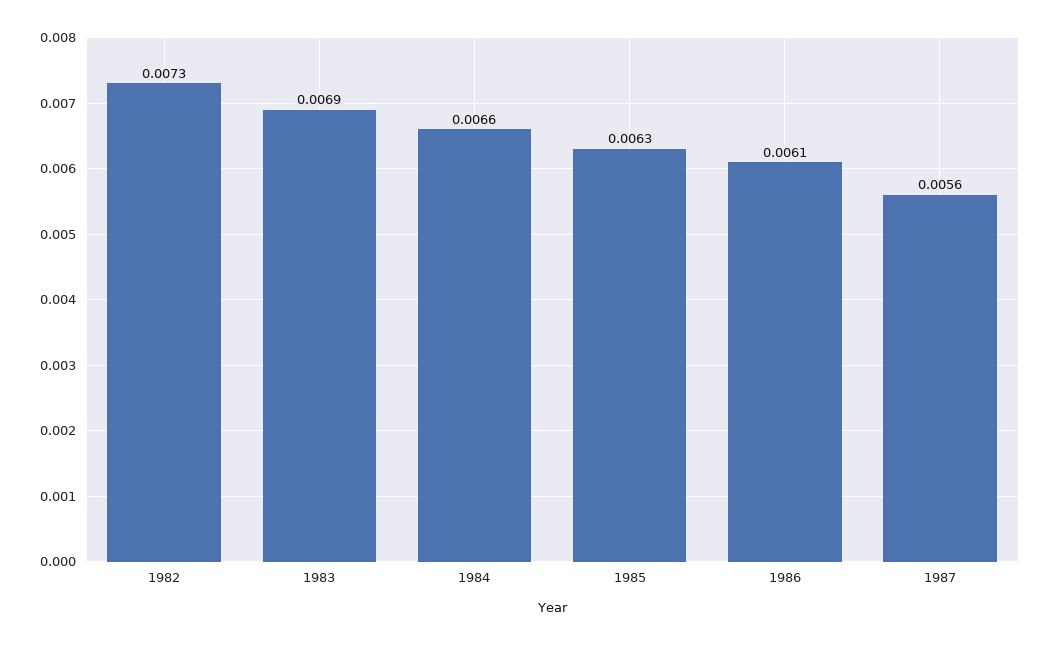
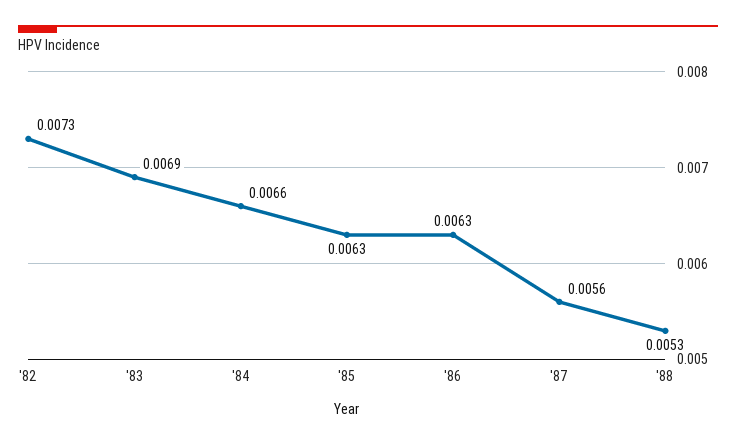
1986: 0.0061 -> 0.0063
'88: none -> 0.0053

